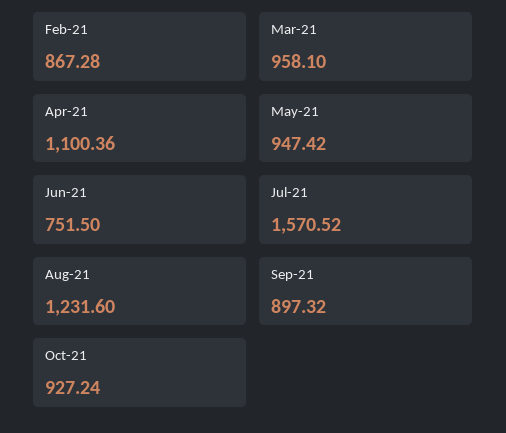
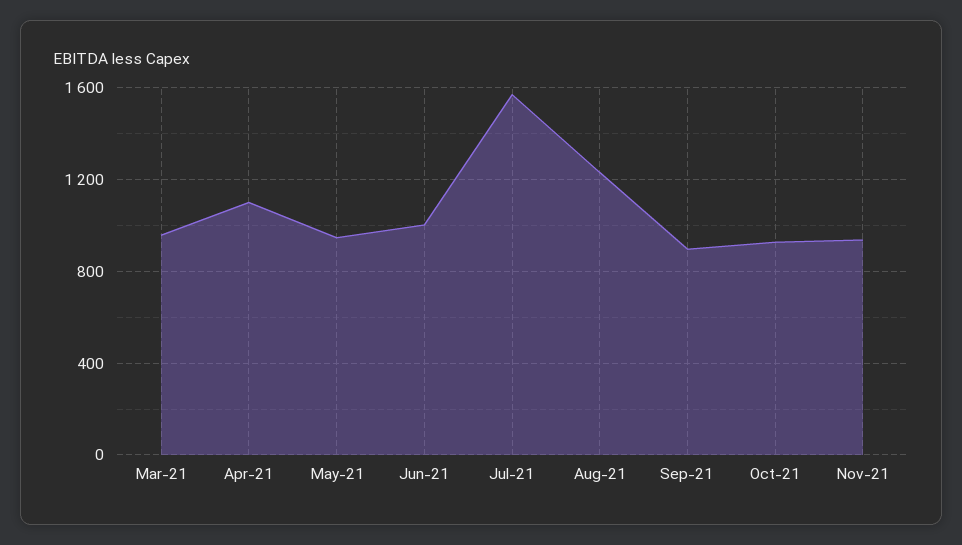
Feb-21: 867.28 -> none
Jun-21: 751.5 -> 1000
Nov-21: none -> 950

